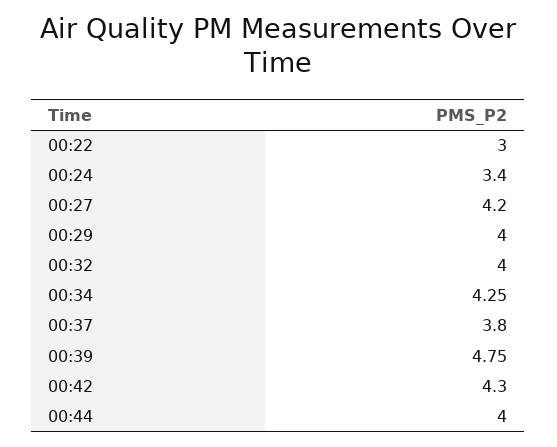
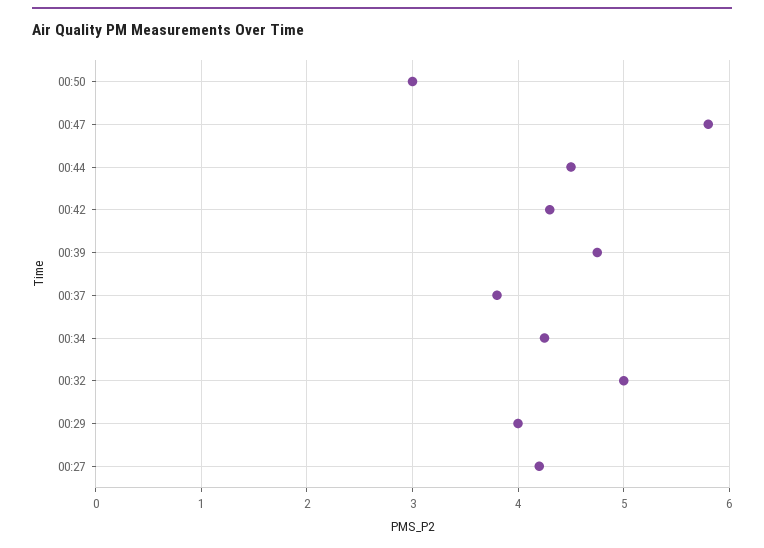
00:22: 3 -> none
00:24: 3.4 -> none
00:32: 4 -> 5
00:44: 4 -> 4.5
00:50: none -> 3
00:47: none -> 5.8

